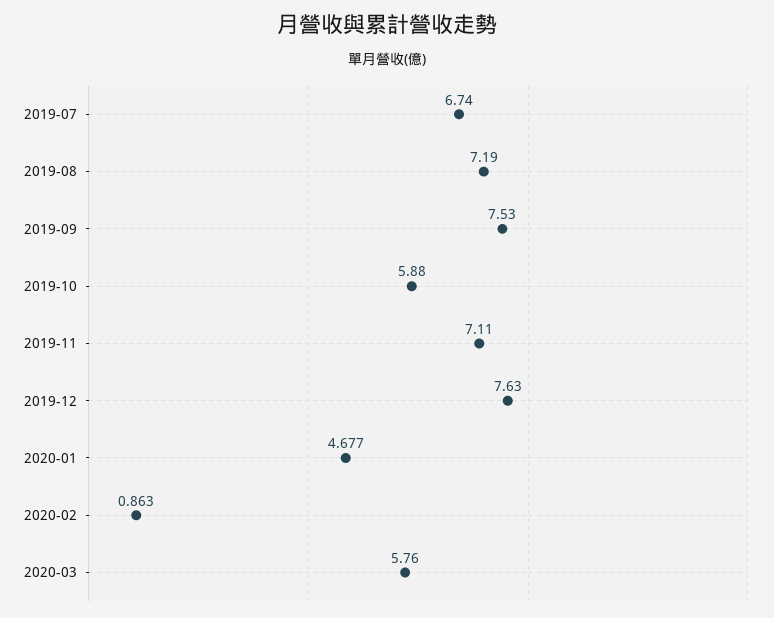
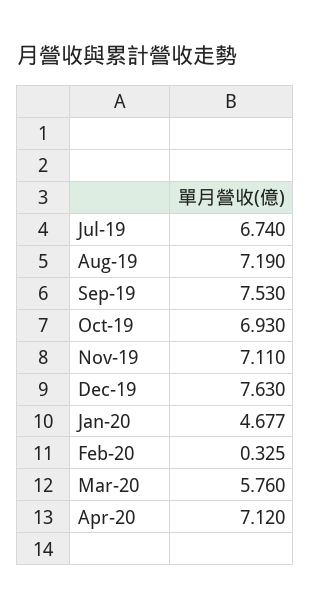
2019-10: 5.88 -> 6.93
2020-02: 0.863 -> 0.325
Apr-20: none -> 7.12

